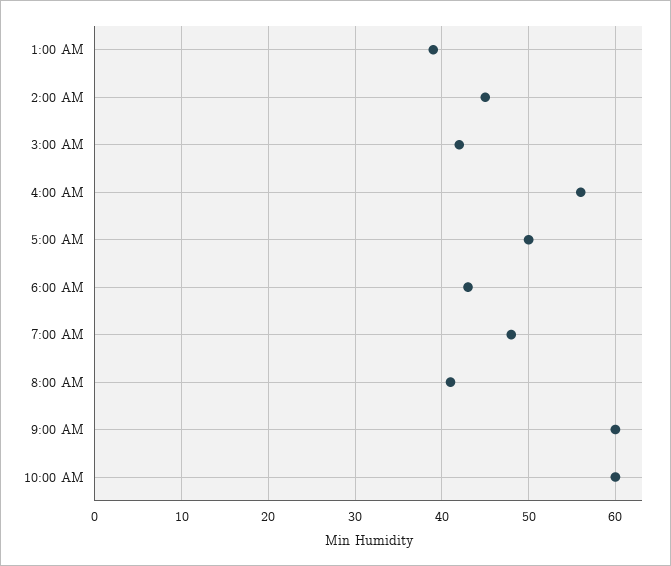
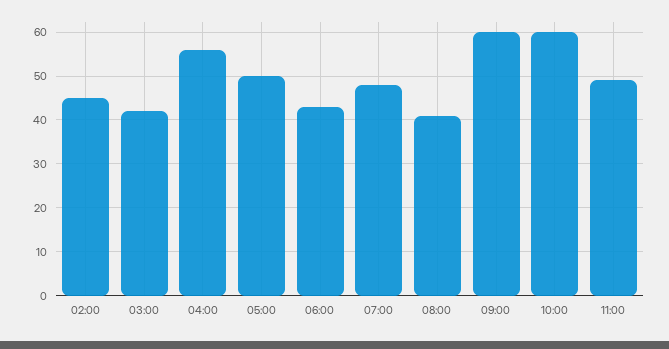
1:00 AM: 39 -> none
11:00: none -> 50

